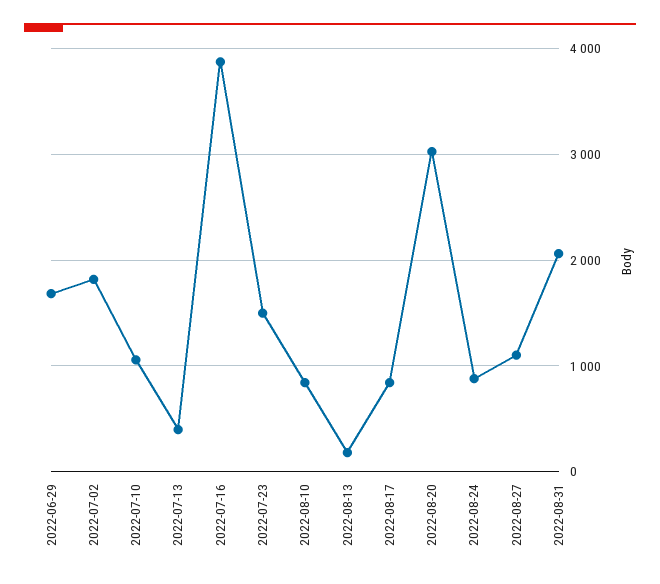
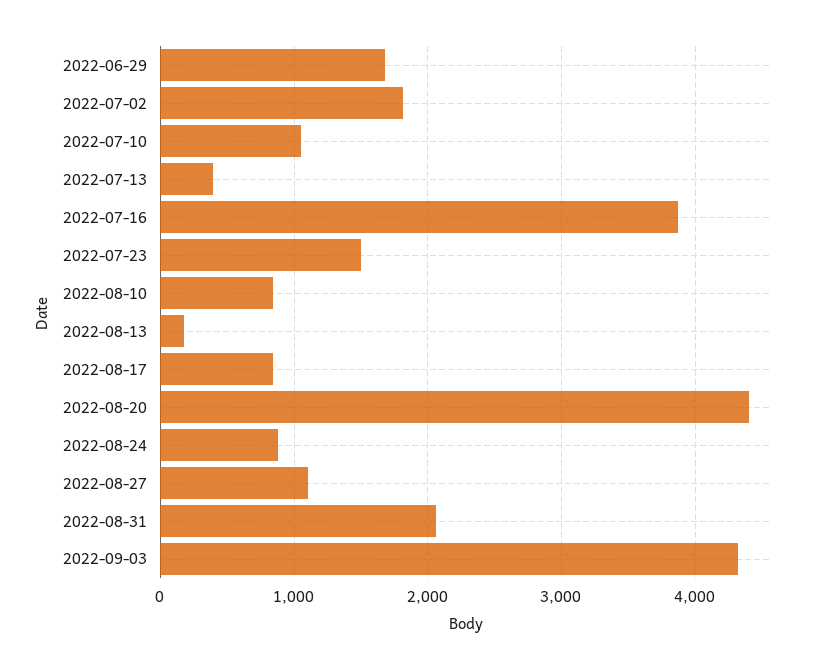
2022-08-20: 3000 -> 4400
2022-09-03: none -> 4300

